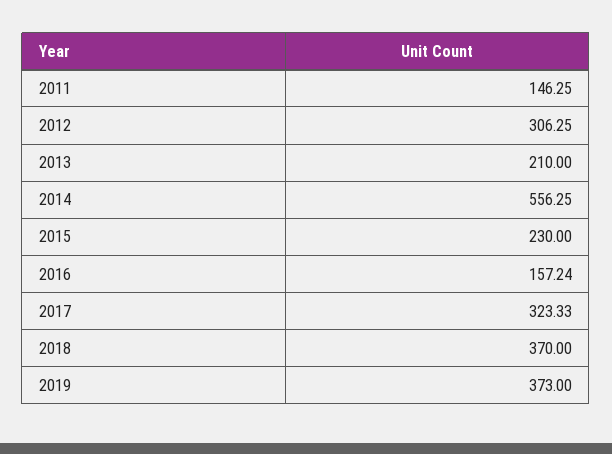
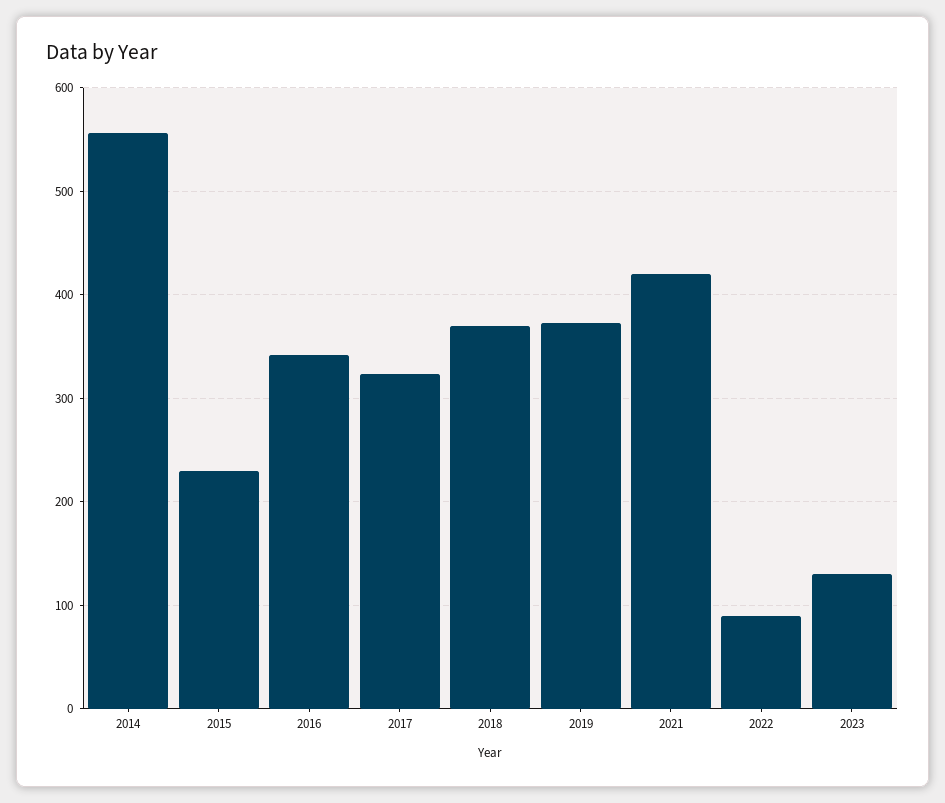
2011: 146.25 -> none
2012: 306.25 -> none
2013: 210 -> none
2016: 157.24 -> 340
2021: none -> 420
2022: none -> 90
2023: none -> 130

